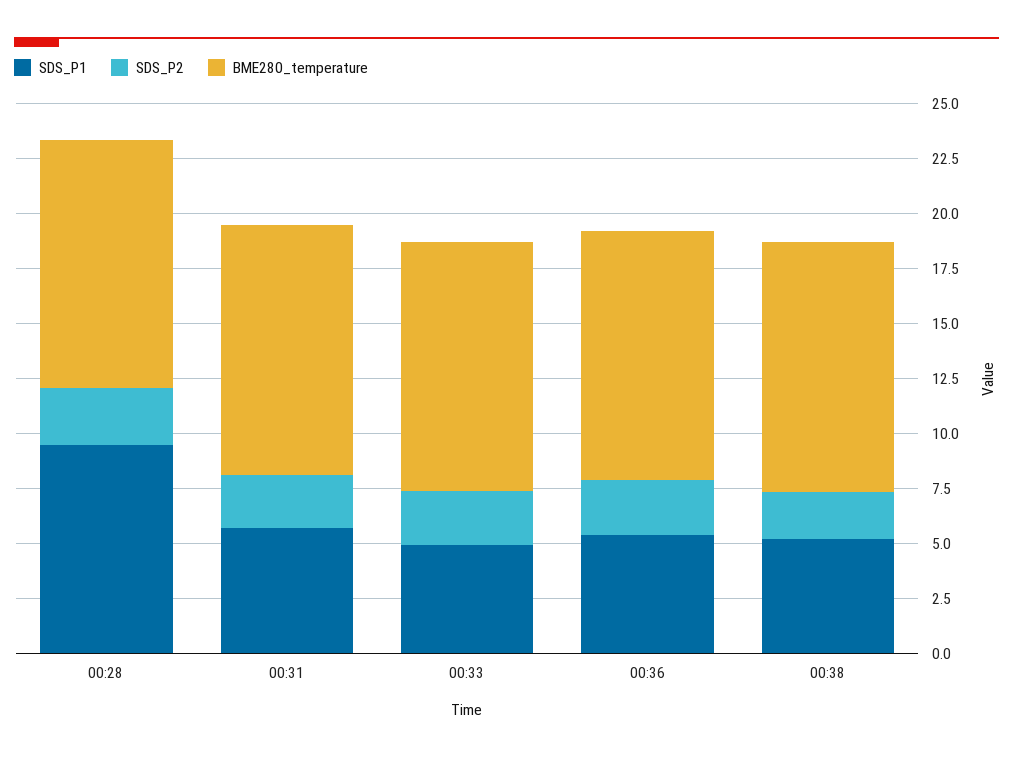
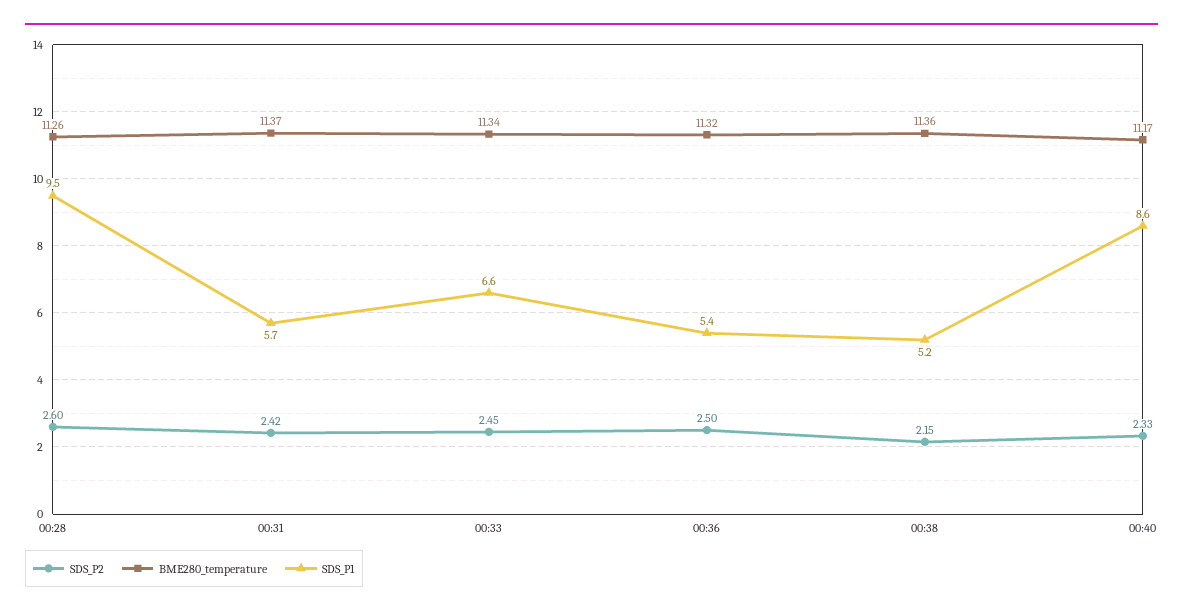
SDS_P1, 00:33: 5 -> 6.6
SDS_P2, 00:40: none -> 2.33
BME280_temperature, 00:40: none -> 11.17
SDS_P1, 00:40: none -> 8.6

